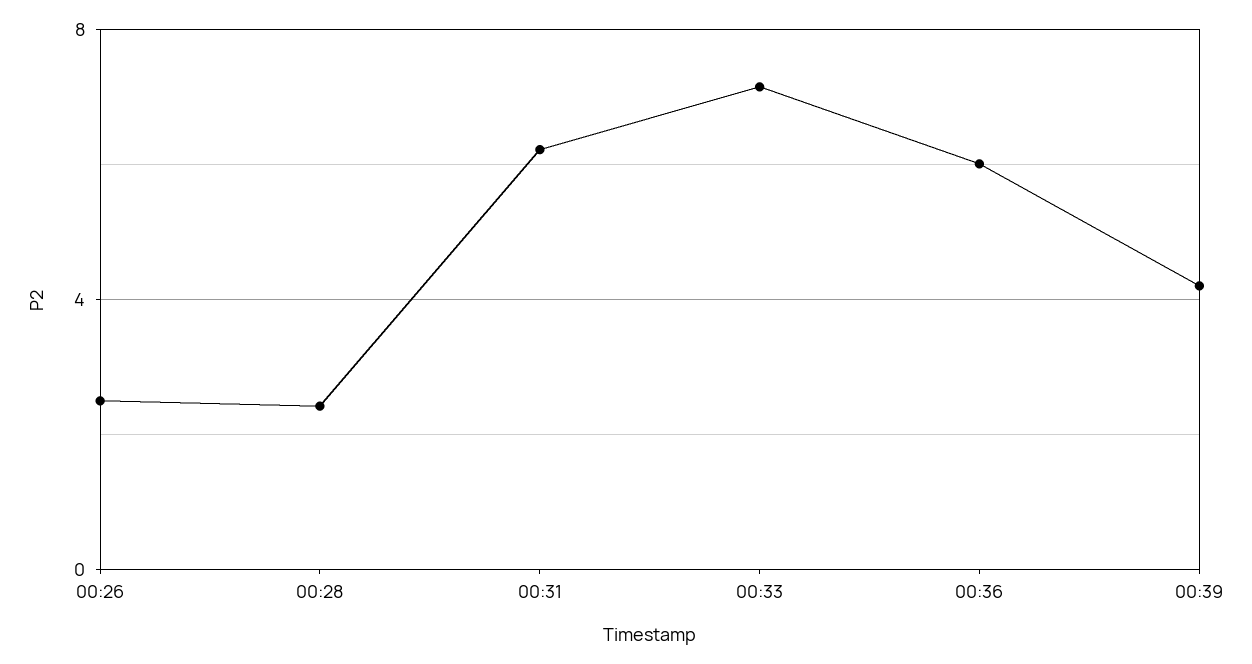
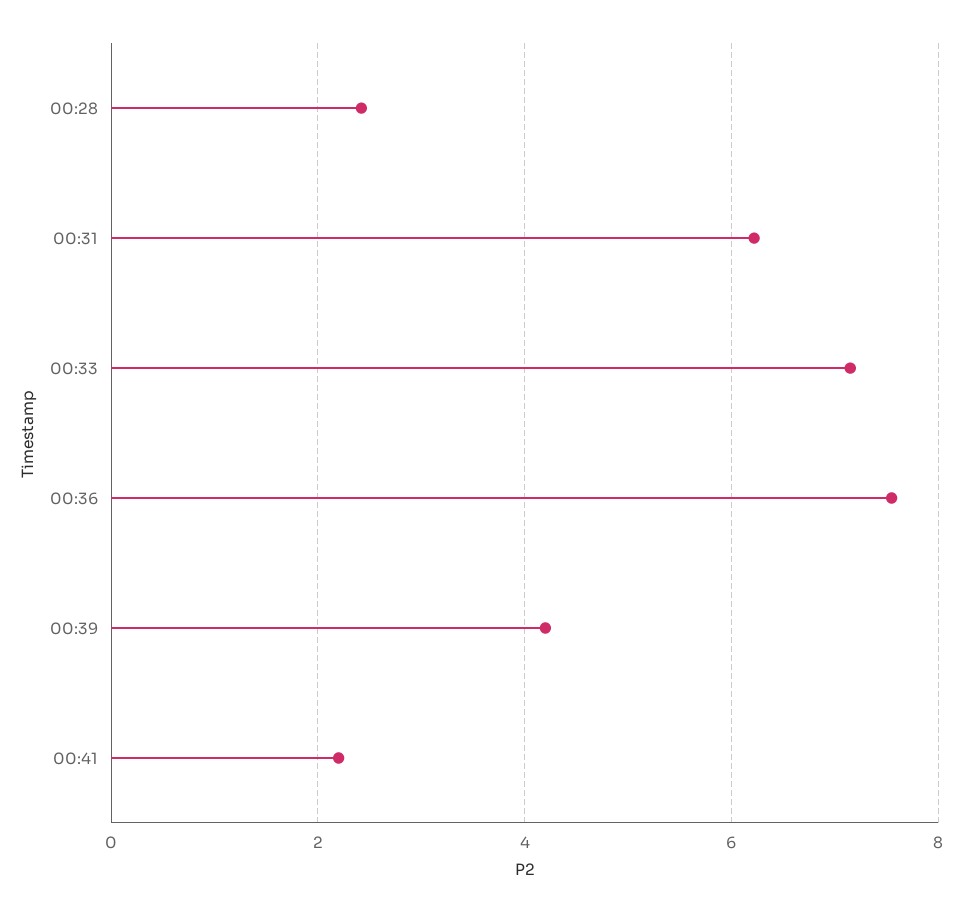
00:26: 2.5 -> none
00:36: 6 -> 7.6
00:41: none -> 2.2

